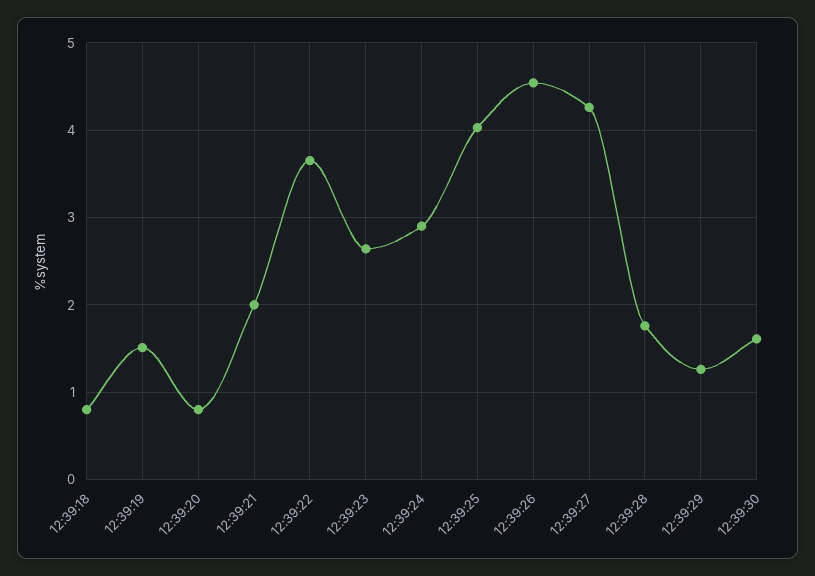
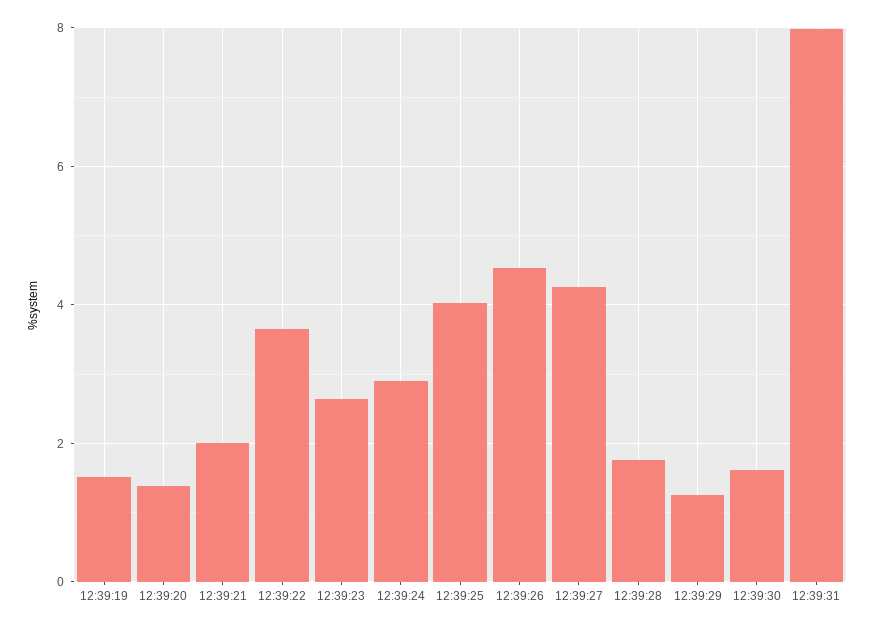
12:39:18: 0.8 -> none
12:39:20: 0.8 -> 1.4
12:39:31: none -> 8

